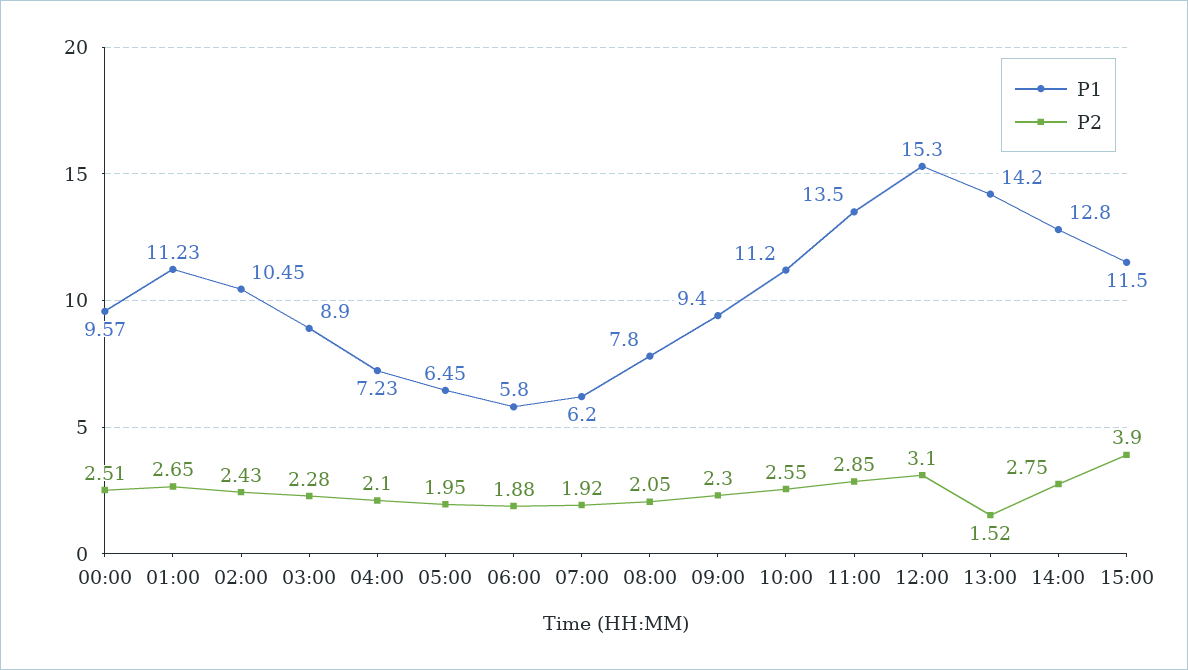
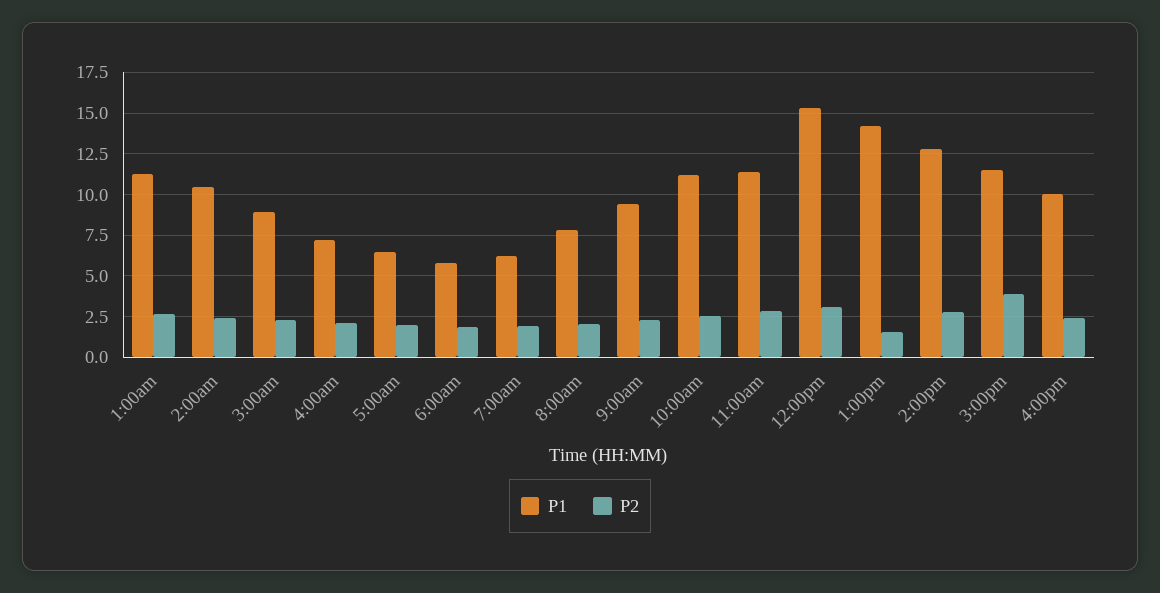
P1, 00:00: 9.57 -> none
P2, 00:00: 2.51 -> none
P1, 11:00: 13.5 -> 11.5
P1, 4:00pm: none -> 10
P2, 4:00pm: none -> 2.5

